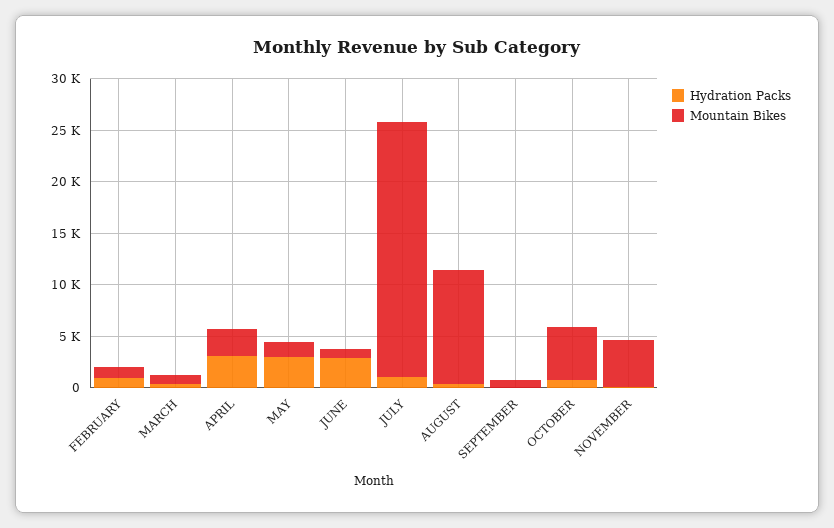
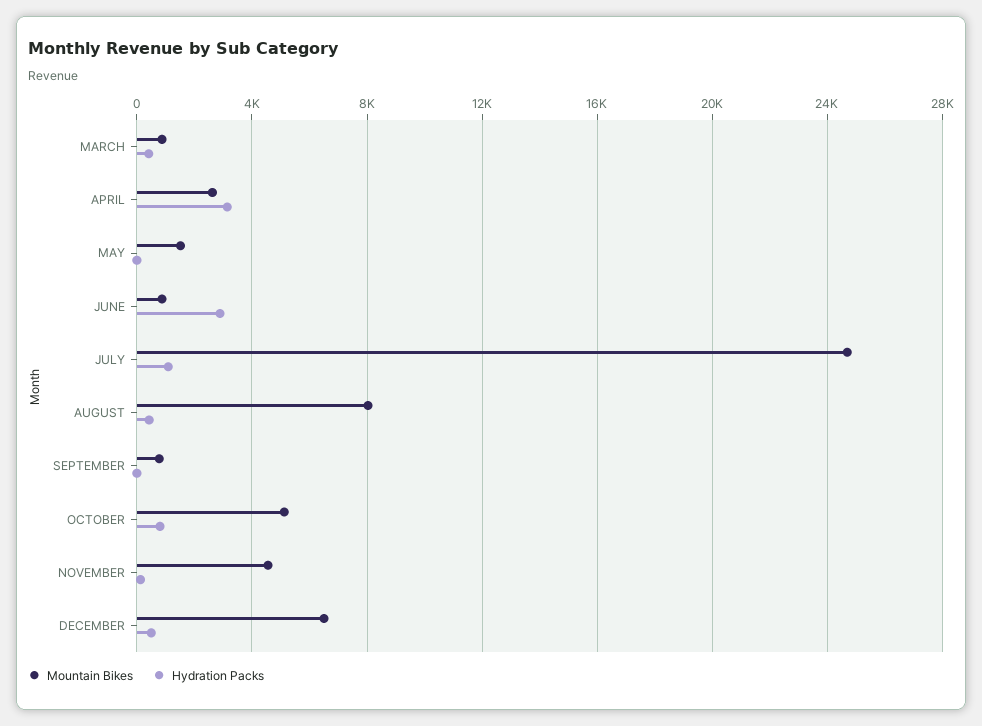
Hydration Packs, FEBRUARY: 1000 -> none
Mountain Bikes, FEBRUARY: 1000 -> none
Hydration Packs, MAY: 3000 -> 0
Mountain Bikes, AUGUST: 11000 -> 8000
Mountain Bikes, DECEMBER: none -> 6500
Hydration Packs, DECEMBER: none -> 500

